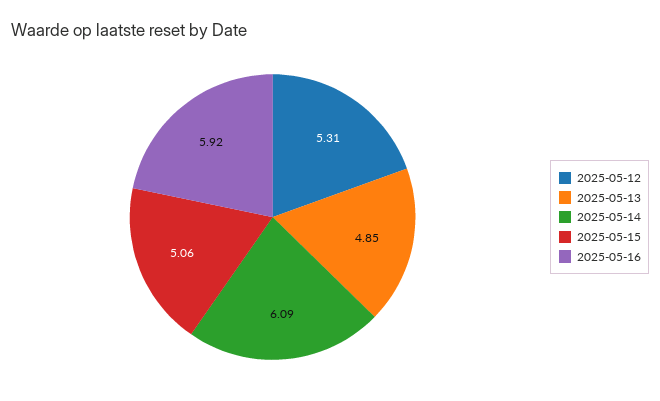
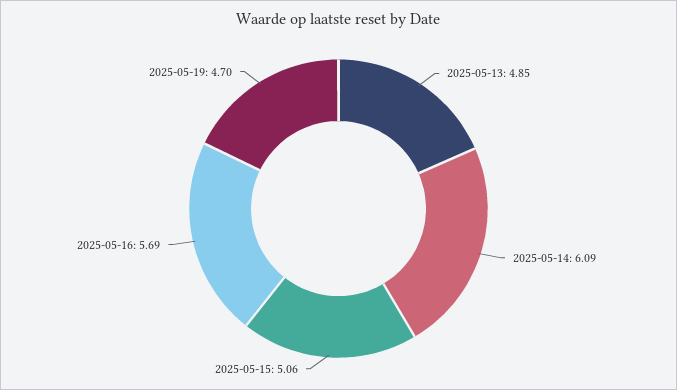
2025-05-12: 5.31 -> none
2025-05-16: 5.92 -> 5.69
2025-05-19: none -> 4.7

